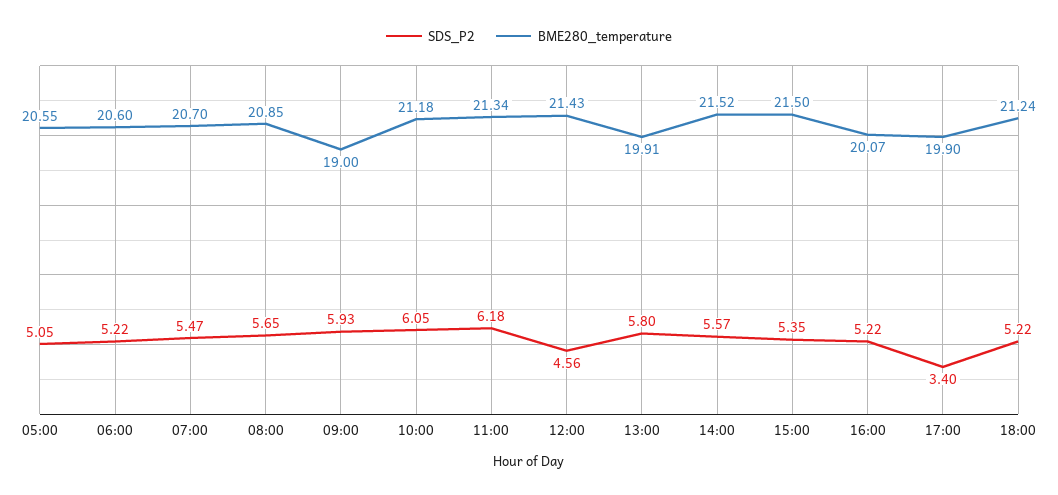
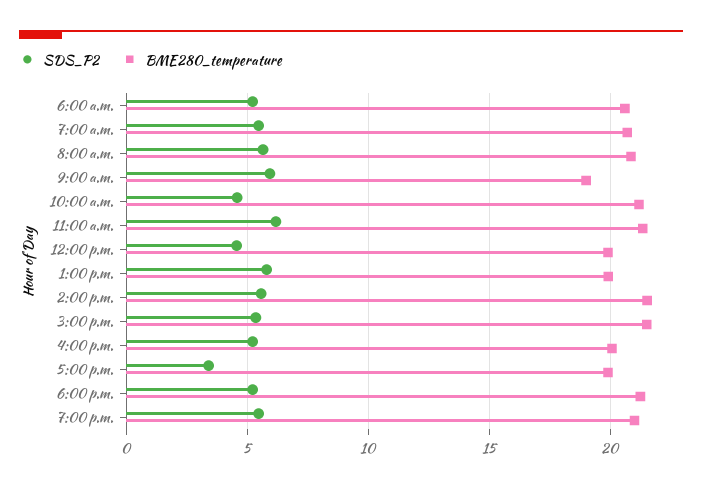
SDS_P2, 05:00: 5.05 -> none
BME280_temperature, 05:00: 20.55 -> none
SDS_P2, 10:00: 6.05 -> 4.5
BME280_temperature, 12:00: 21.43 -> 20
SDS_P2, 7:00 p.m.: none -> 5.5
BME280_temperature, 7:00 p.m.: none -> 21

